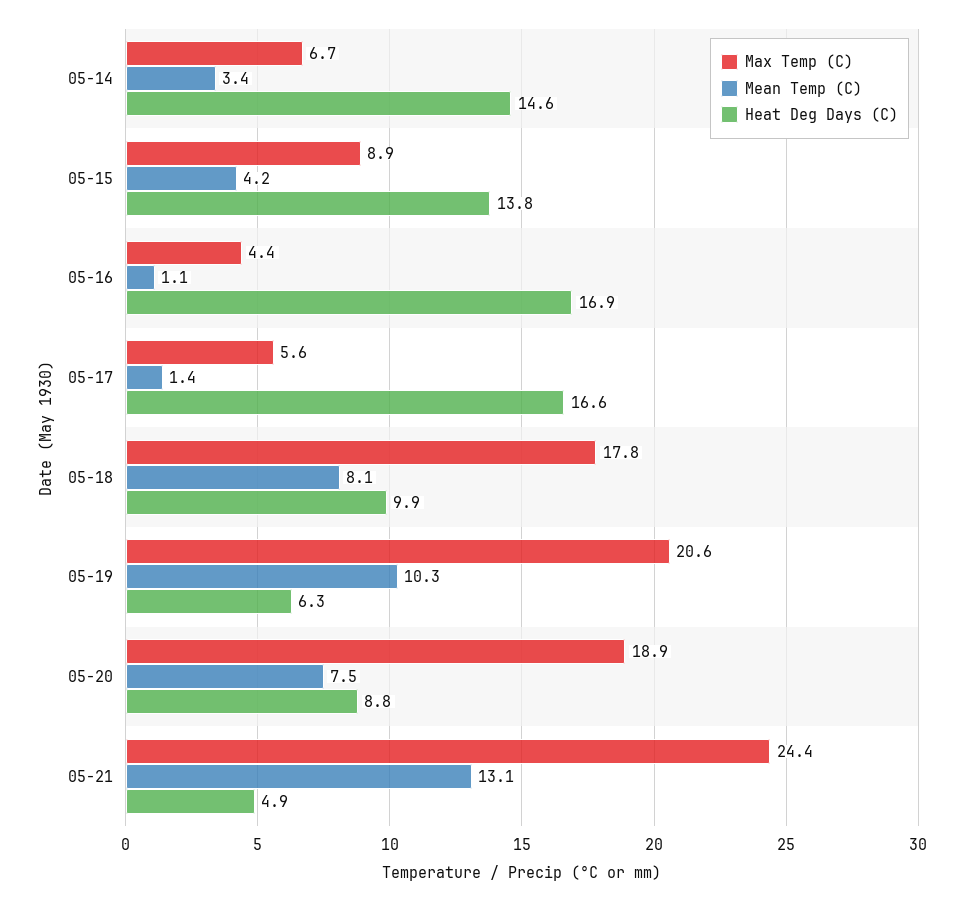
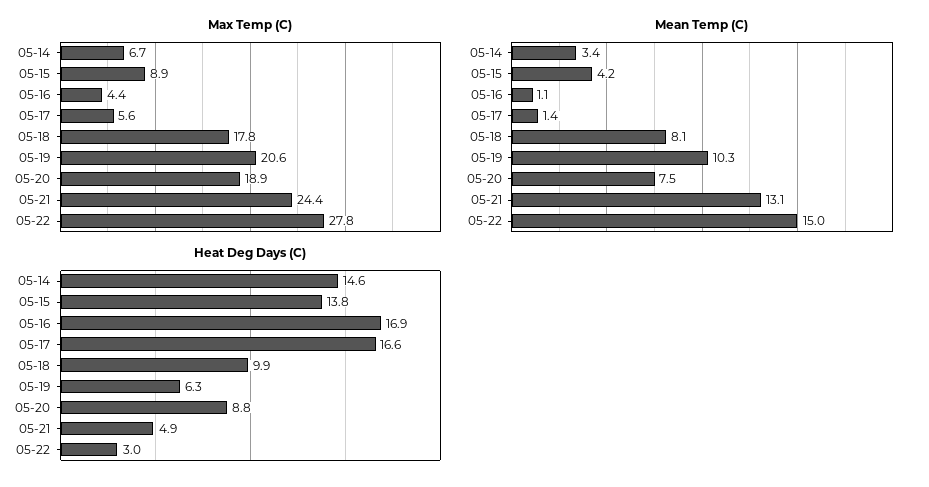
Max Temp (C), 05-22: none -> 27.8
Mean Temp (C), 05-22: none -> 15
Heat Deg Days (C), 05-22: none -> 3

